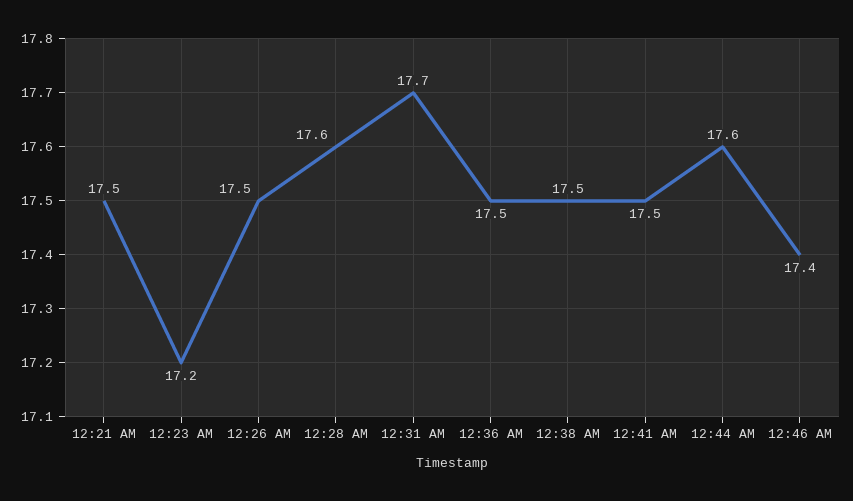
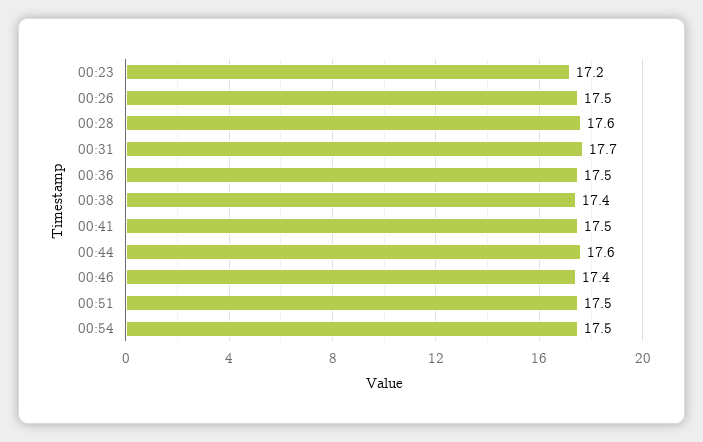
12:21 AM: 17.5 -> none
12:38 AM: 17.5 -> 17.4
00:51: none -> 17.5
00:54: none -> 17.5

